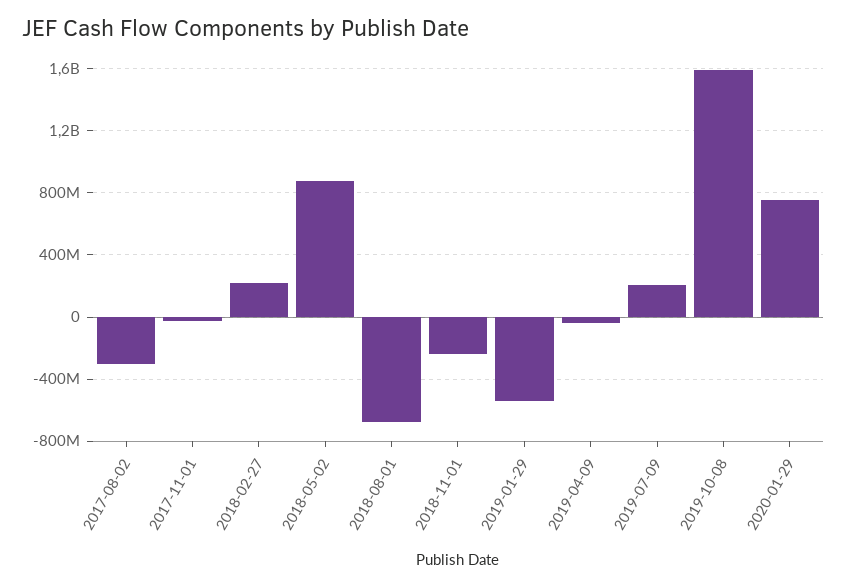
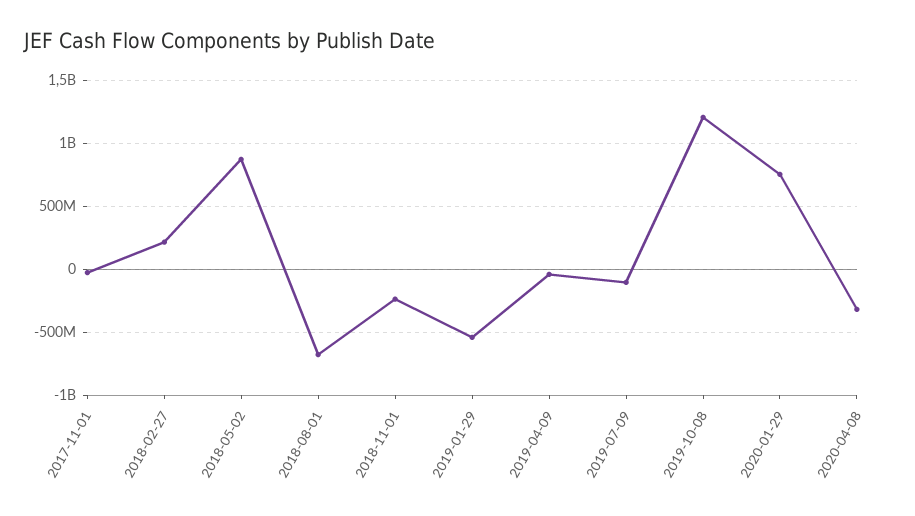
2017-08-02: -300000000 -> none
2019-07-09: 200000000 -> -100000000
2019-10-08: 1600000000 -> 1200000000
2020-04-08: none -> -300000000

